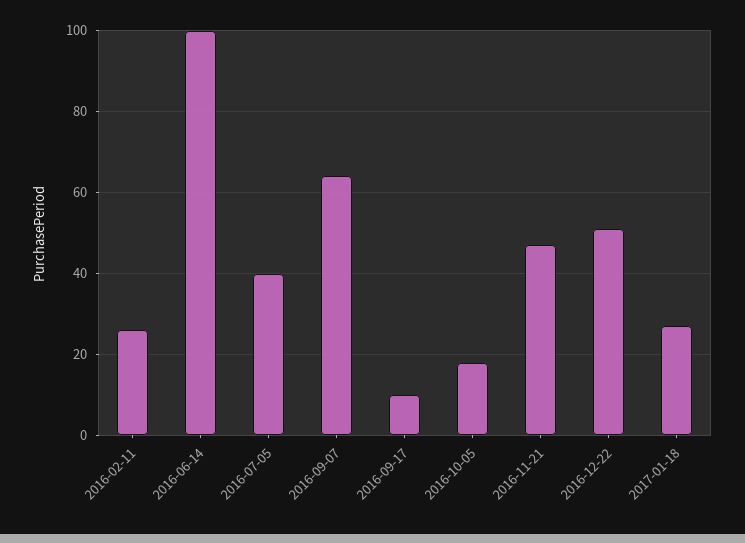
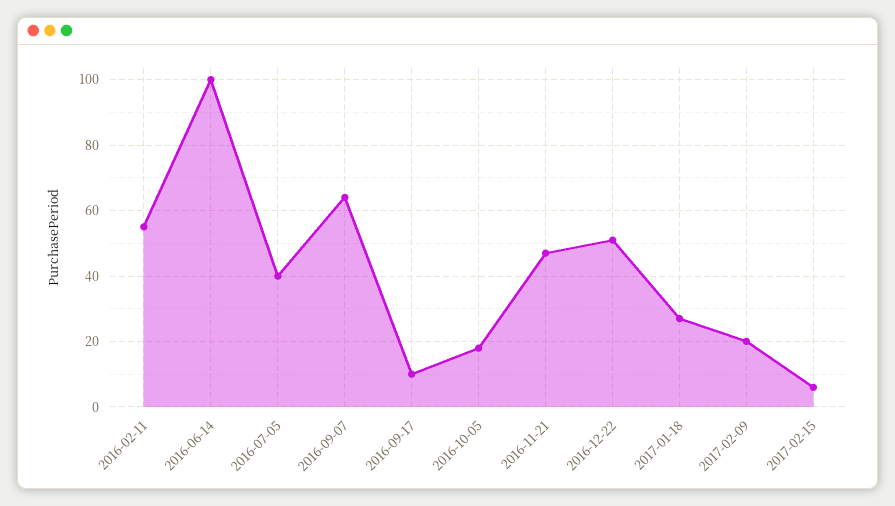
2016-02-11: 25 -> 55
2017-02-09: none -> 20
2017-02-15: none -> 5

